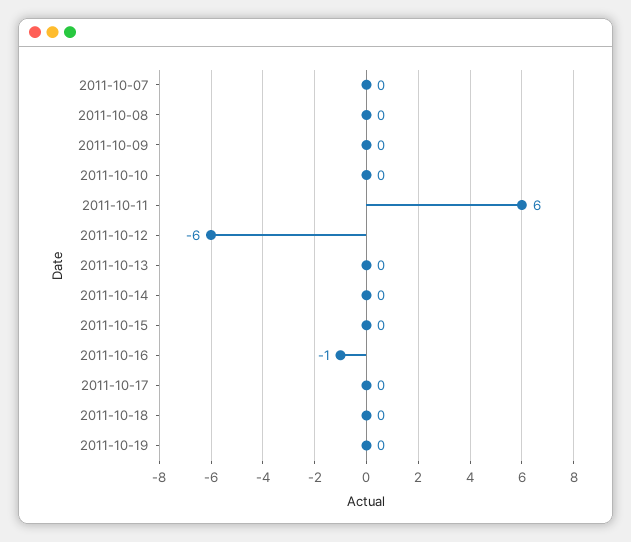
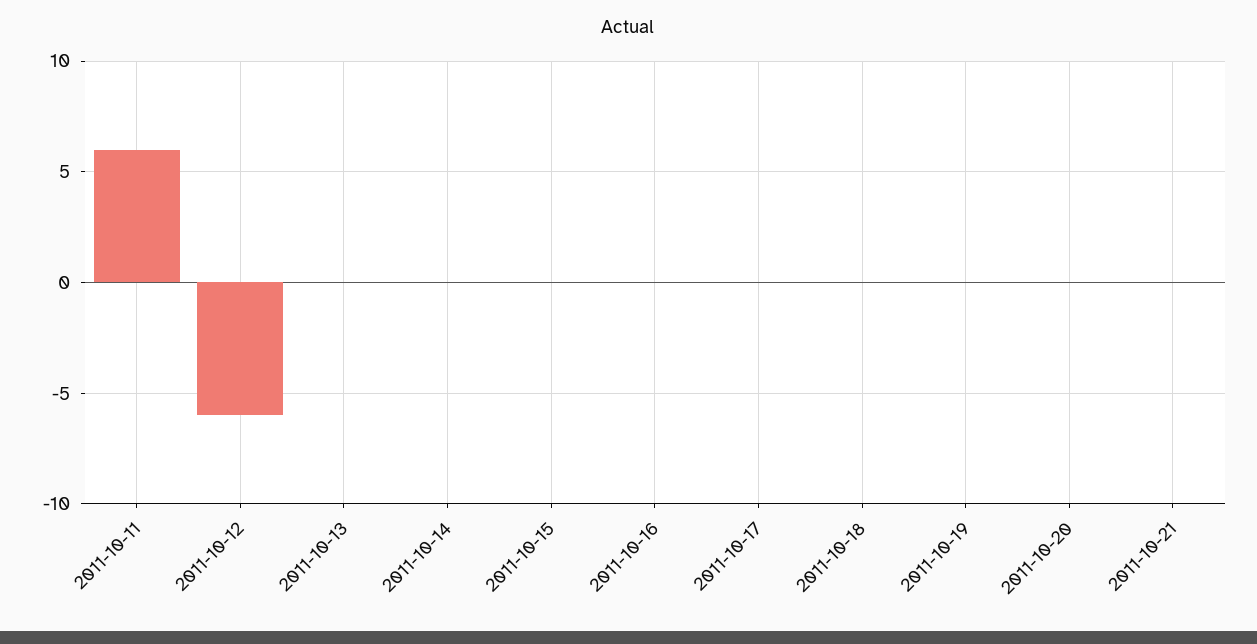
2011-10-07: 0 -> none
2011-10-08: 0 -> none
2011-10-09: 0 -> none
2011-10-10: 0 -> none
2011-10-16: -1 -> 0
2011-10-20: none -> 0
2011-10-21: none -> 0

